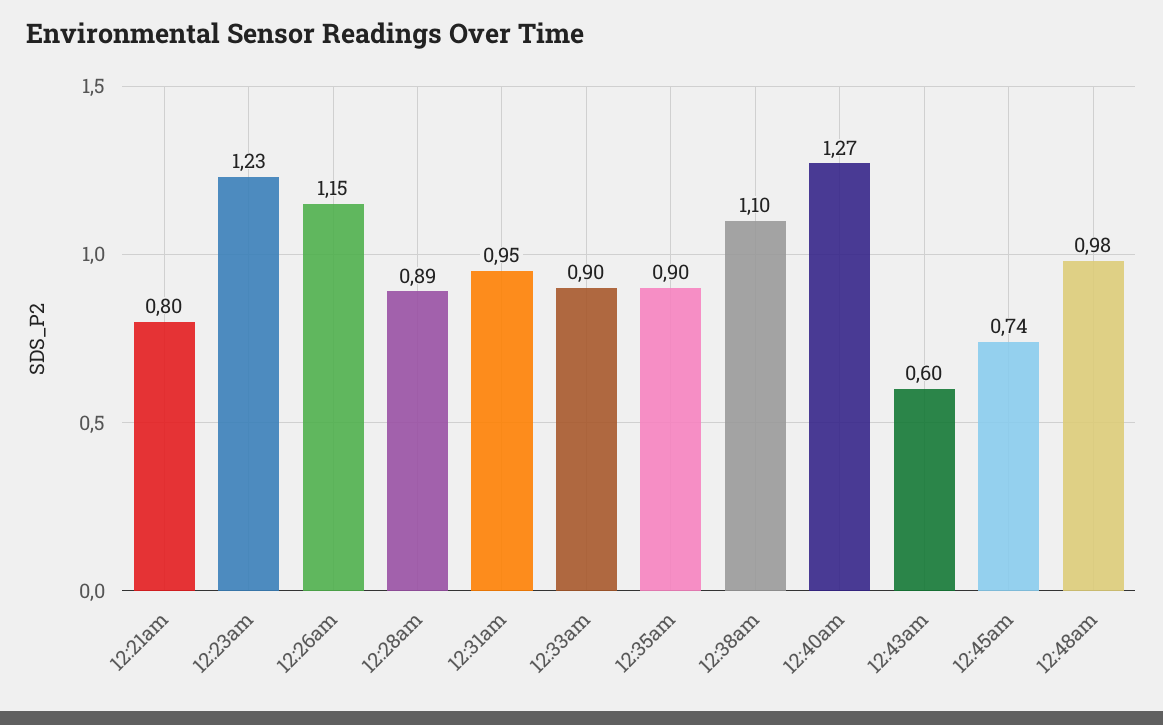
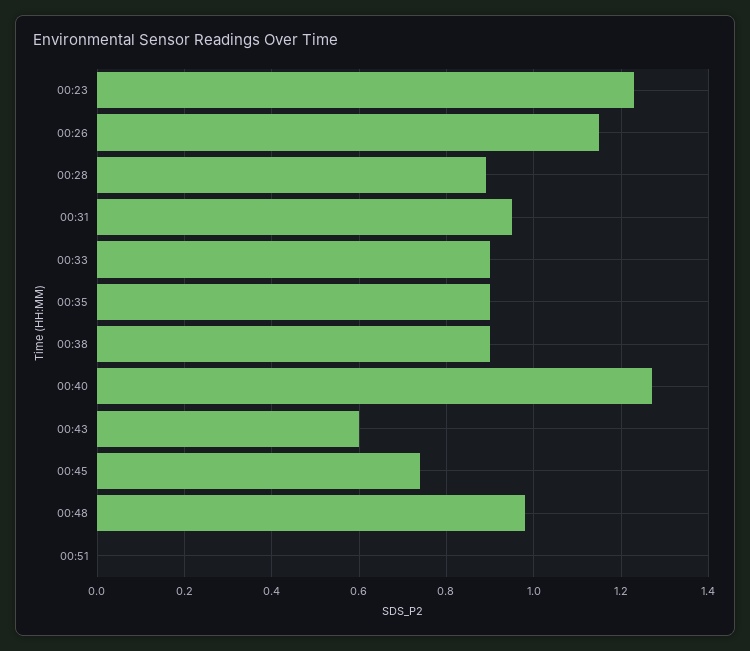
12:21am: 0.8 -> none
12:38am: 1.1 -> 0.9
00:51: none -> 0

